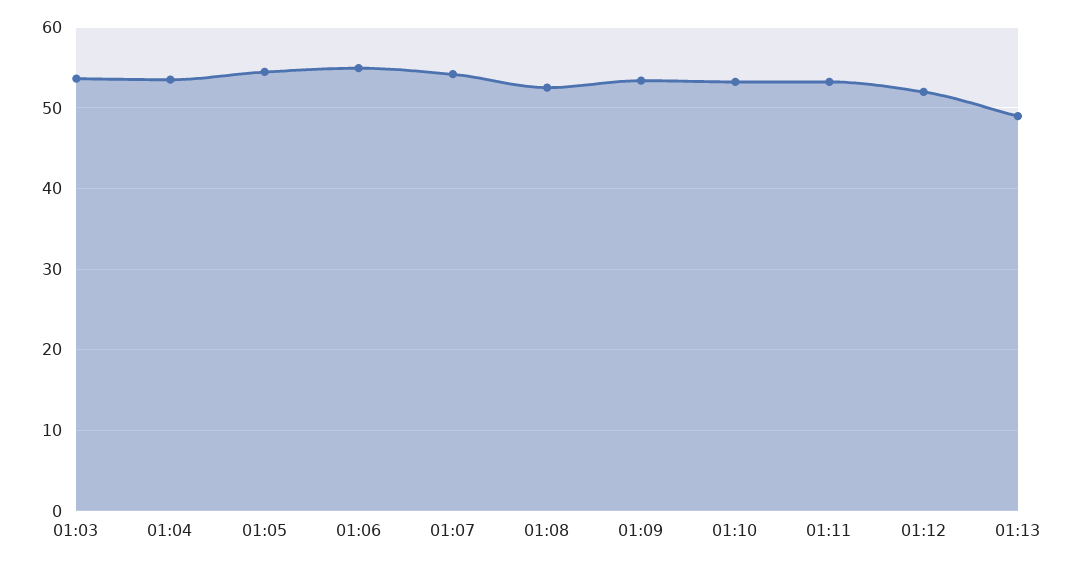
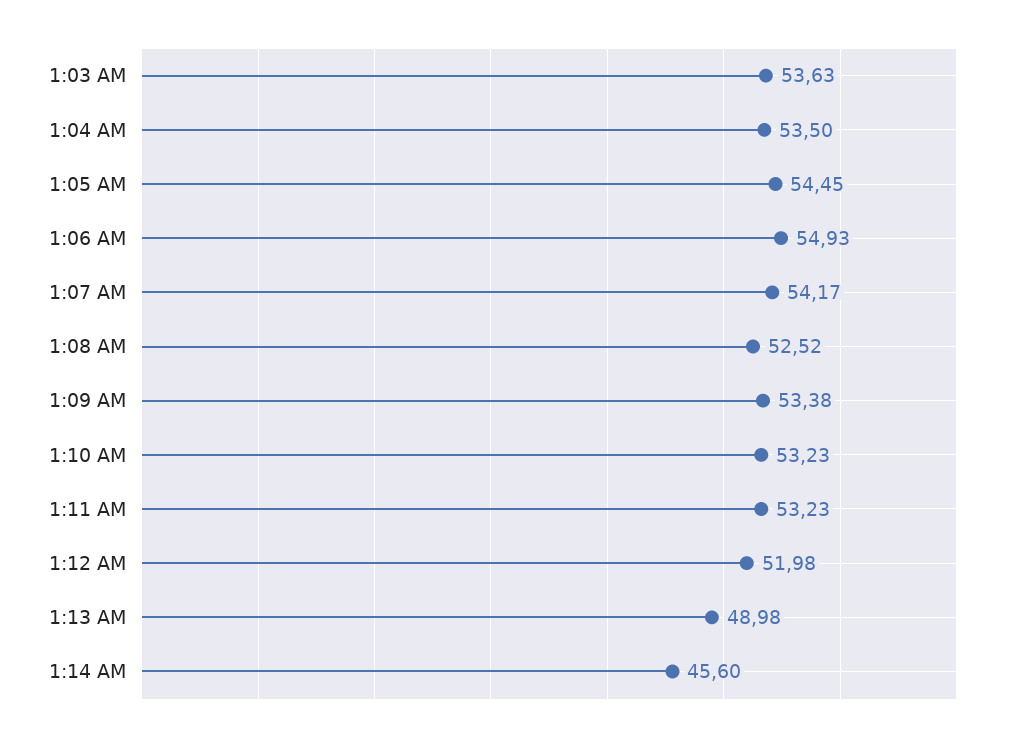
1:14 AM: none -> 45.6

